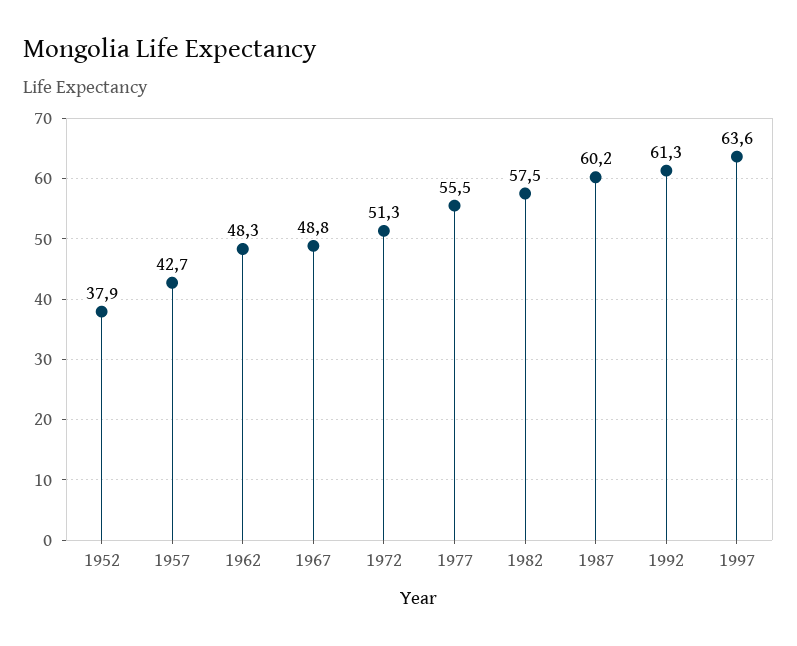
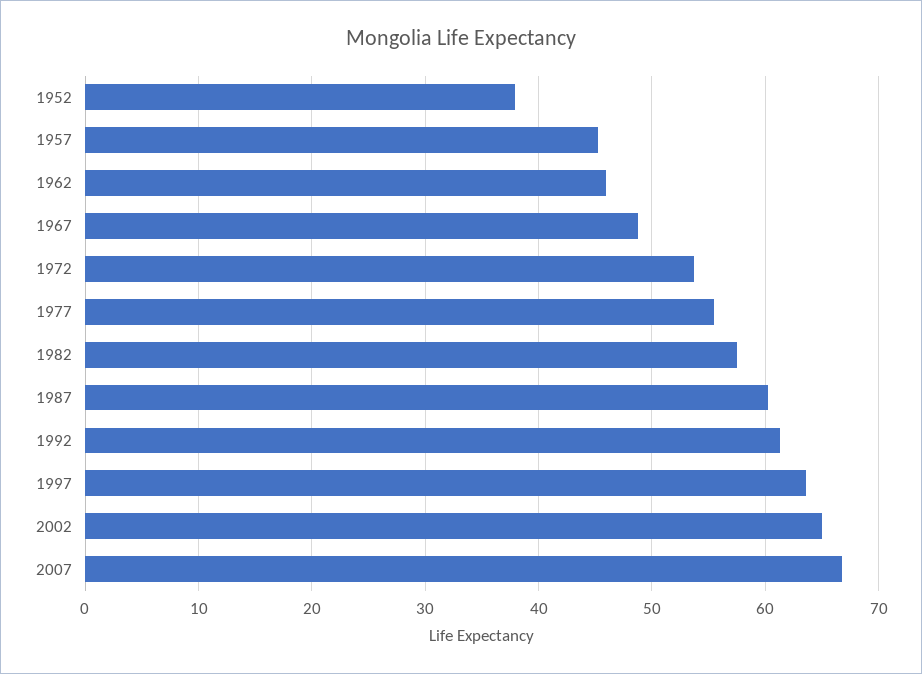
1957: 42.7 -> 45
1962: 48.3 -> 46
1972: 51.3 -> 54
2002: none -> 65
2007: none -> 67

